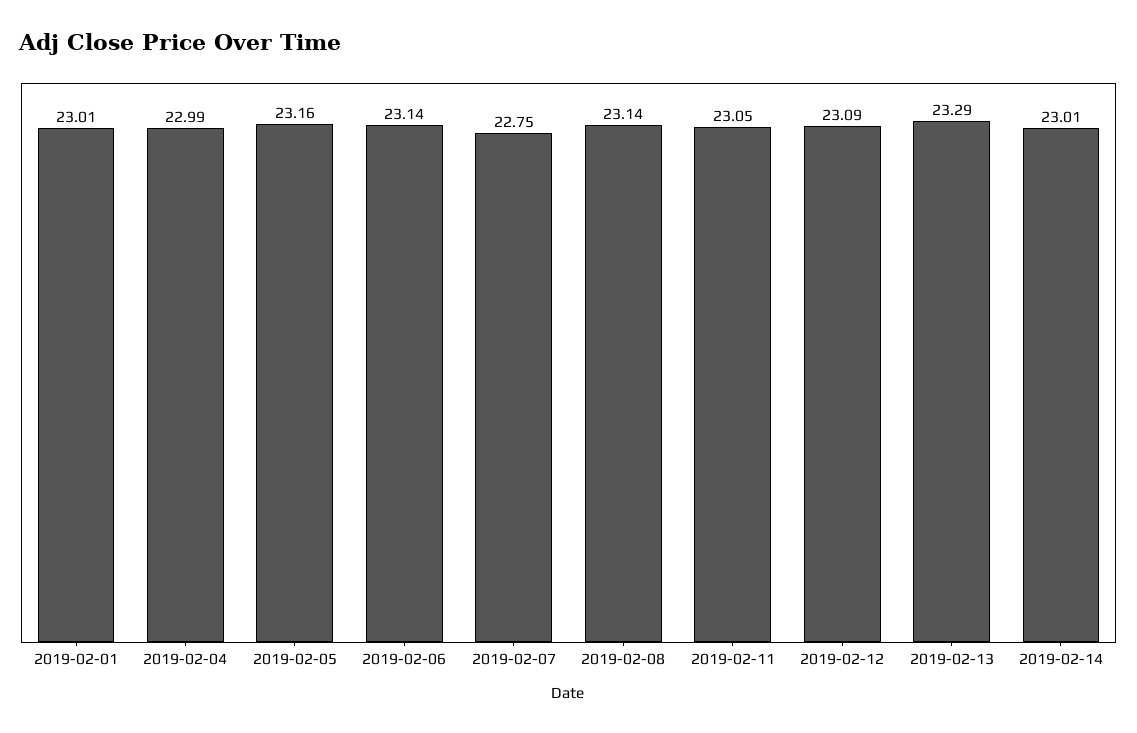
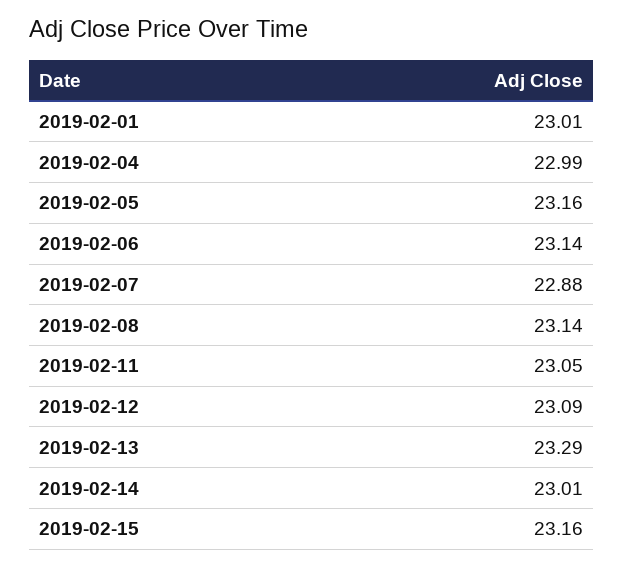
2019-02-07: 22.75 -> 22.88
2019-02-15: none -> 23.16

